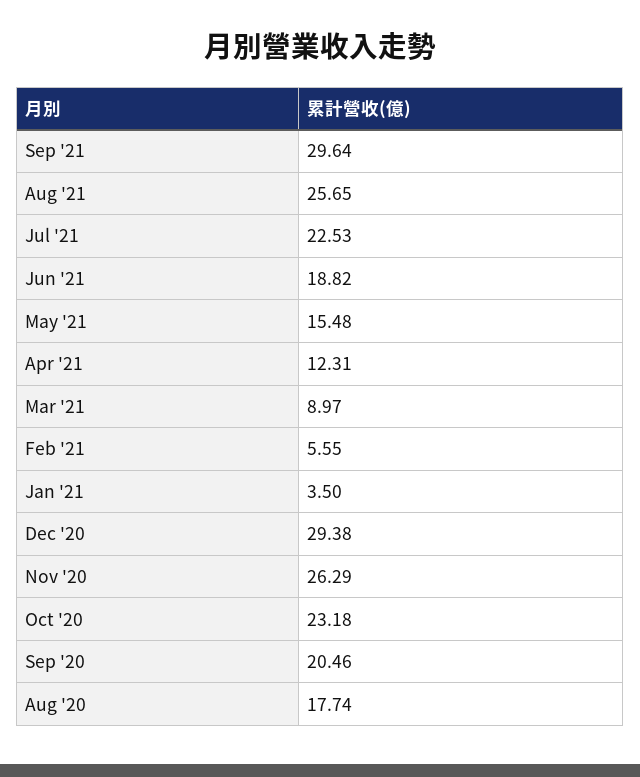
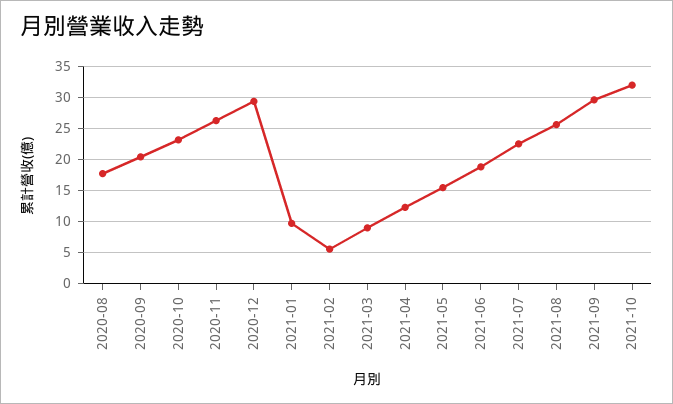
Jan '21: 3.5 -> 10
2021-10: none -> 32

